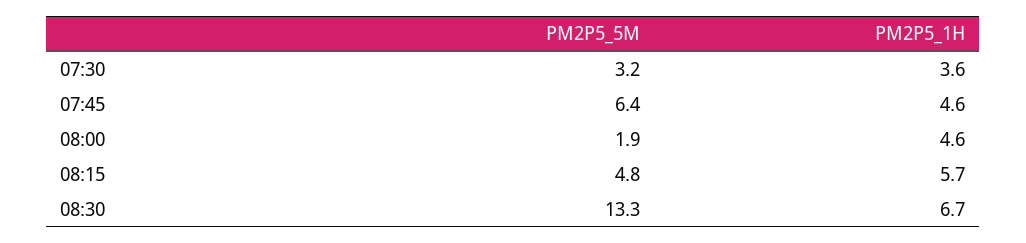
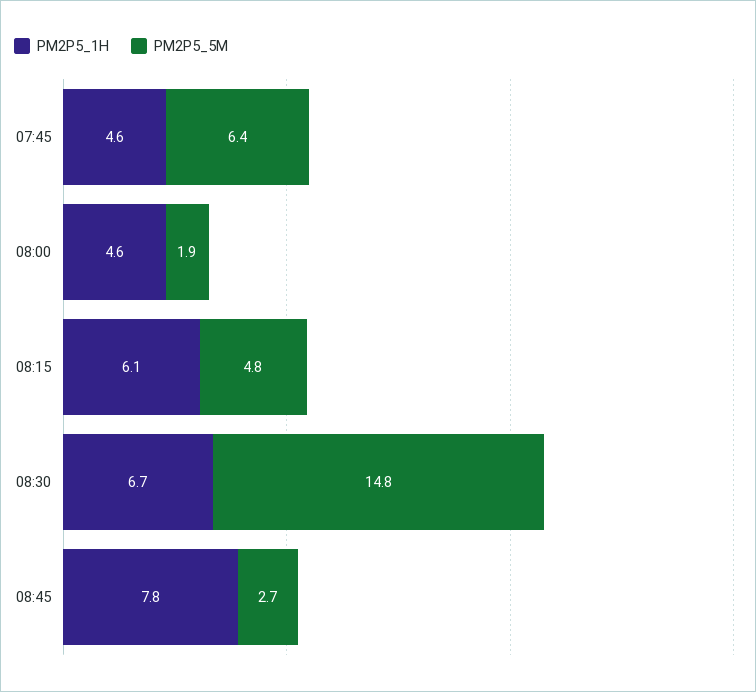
PM2P5_5M, 07:30: 3.2 -> none
PM2P5_1H, 07:30: 3.6 -> none
PM2P5_1H, 08:15: 5.7 -> 6.1
PM2P5_5M, 08:30: 13.3 -> 14.8
PM2P5_1H, 08:45: none -> 7.8
PM2P5_5M, 08:45: none -> 2.7

